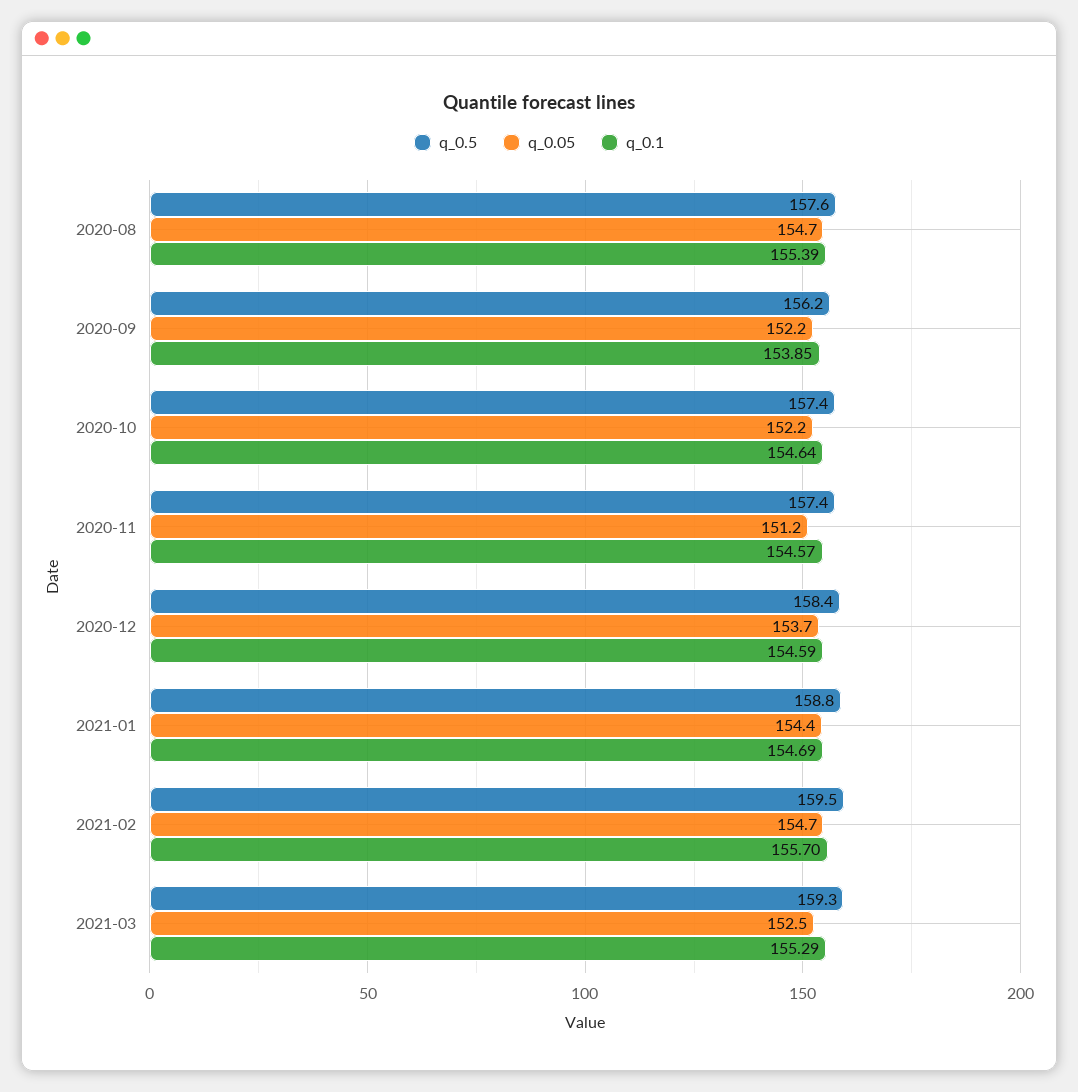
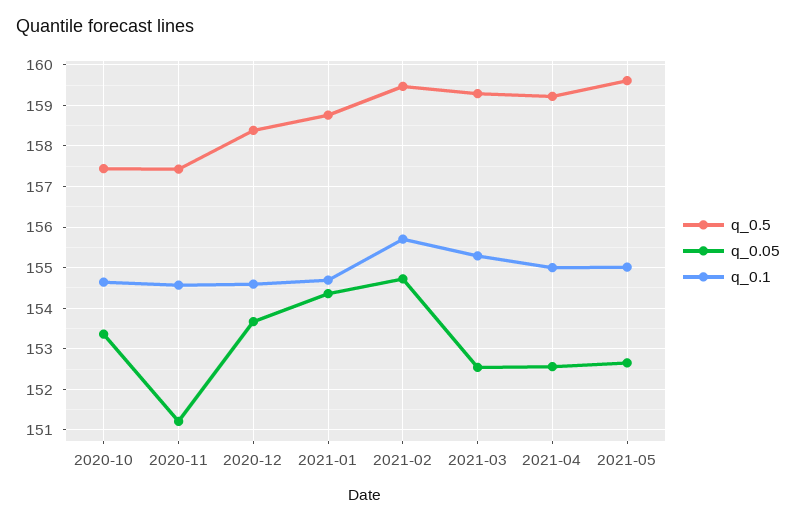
q_0.5, 2020-08: 157.6 -> none
q_0.05, 2020-08: 154.7 -> none
q_0.1, 2020-08: 155.39 -> none
q_0.5, 2020-09: 156.2 -> none
q_0.05, 2020-09: 152.2 -> none
q_0.1, 2020-09: 153.85 -> none
q_0.05, 2020-10: 152.2 -> 153.4
q_0.5, 2021-04: none -> 159.2
q_0.05, 2021-04: none -> 152.6
q_0.1, 2021-04: none -> 155
q_0.5, 2021-05: none -> 159.6
q_0.05, 2021-05: none -> 152.6
q_0.1, 2021-05: none -> 155

